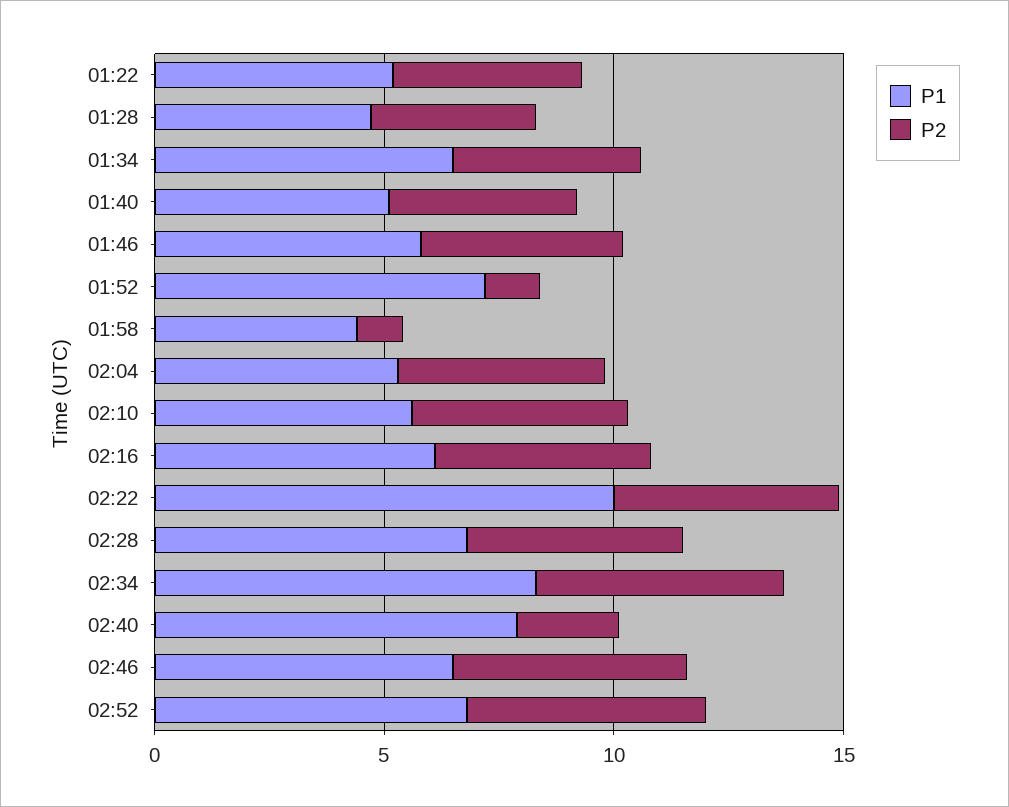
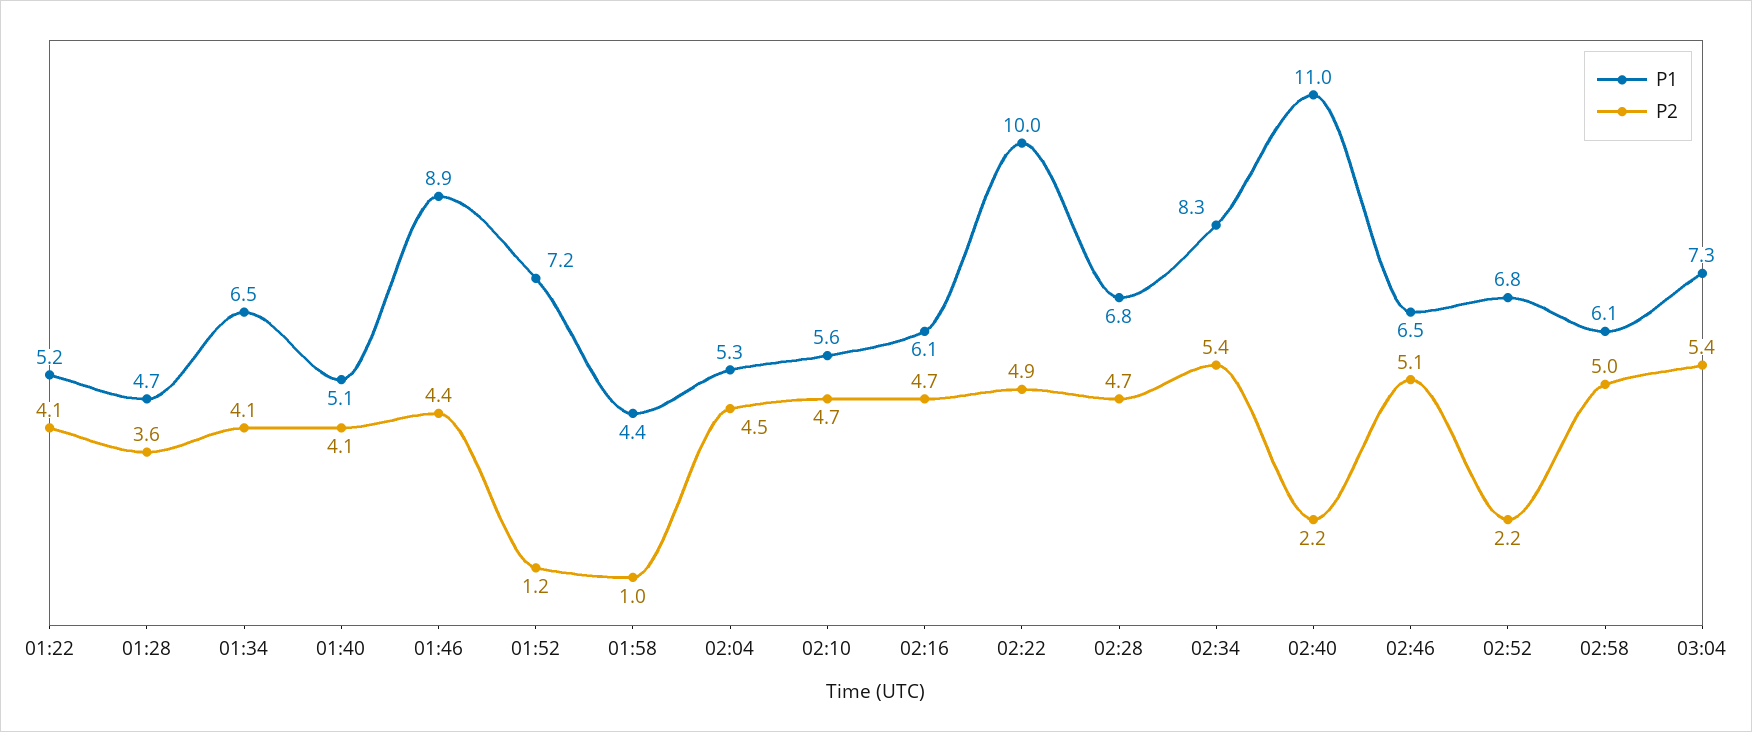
P1, 01:46: 6 -> 8.9
P1, 02:40: 8 -> 11
P2, 02:52: 5 -> 2.2
P1, 02:58: none -> 6.1
P2, 02:58: none -> 5
P1, 03:04: none -> 7.3
P2, 03:04: none -> 5.4

